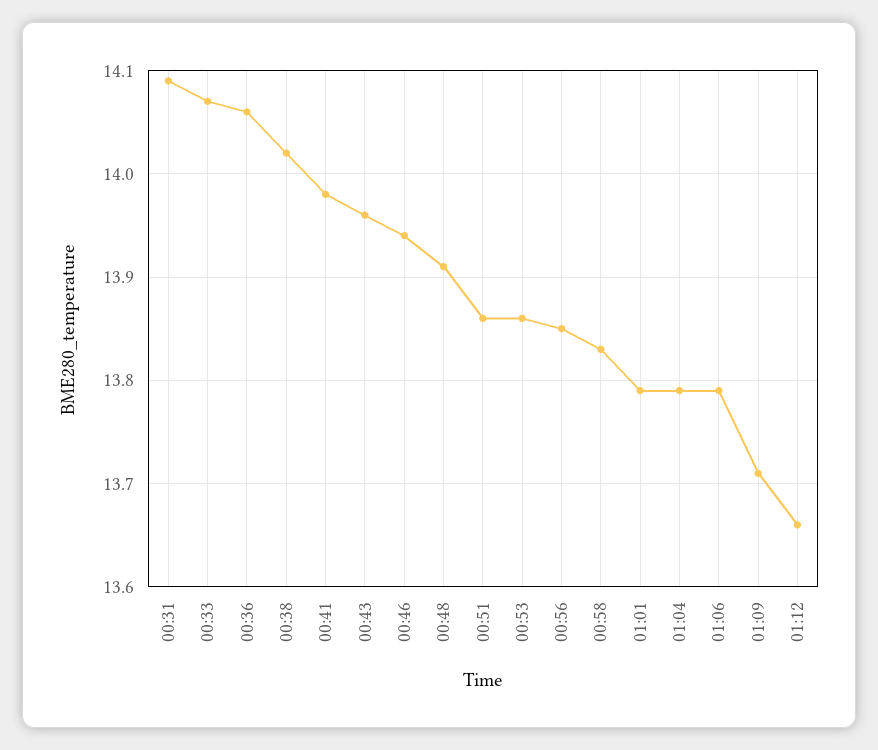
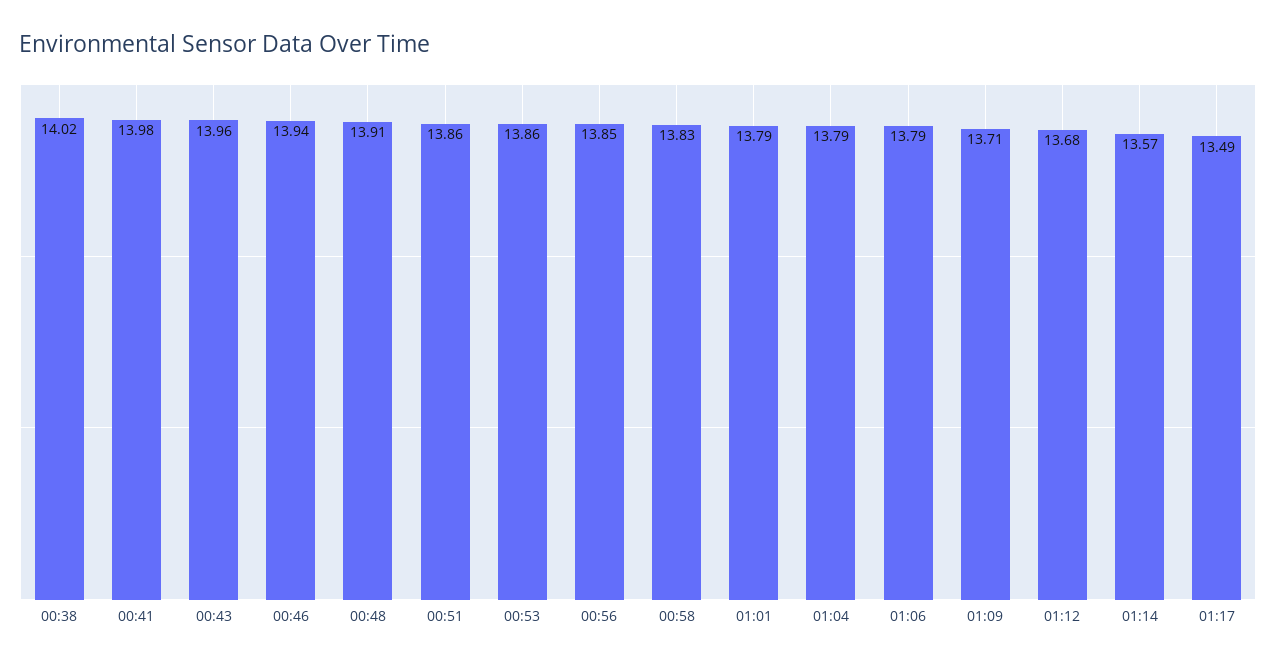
00:31: 14.09 -> none
00:33: 14.07 -> none
00:36: 14.06 -> none
01:12: 13.66 -> 13.68
01:14: none -> 13.57
01:17: none -> 13.49

